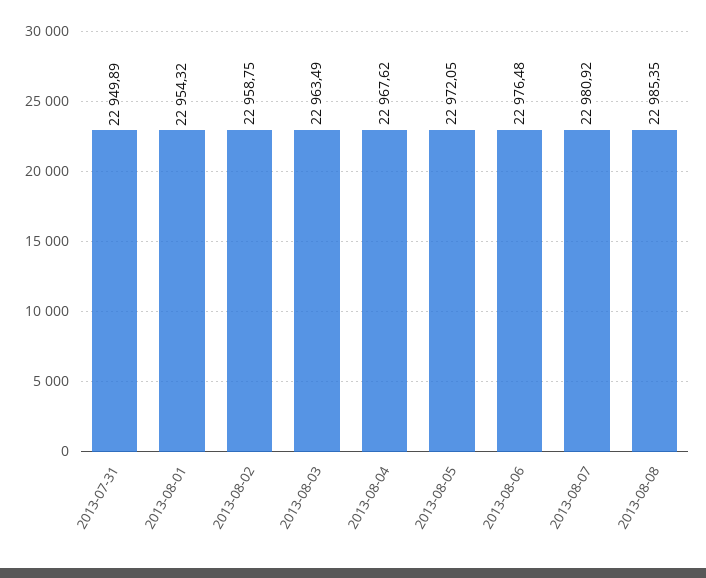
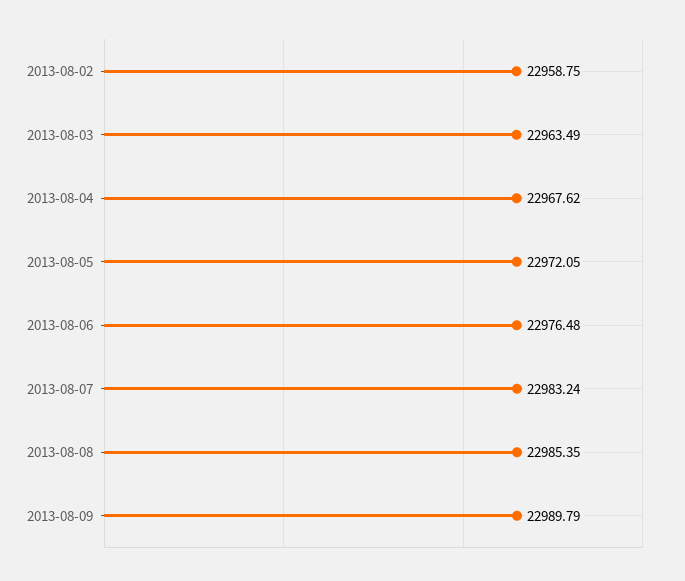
2013-07-31: 22949.89 -> none
2013-08-01: 22954.32 -> none
2013-08-07: 22980.92 -> 22983.24
2013-08-09: none -> 22989.79

